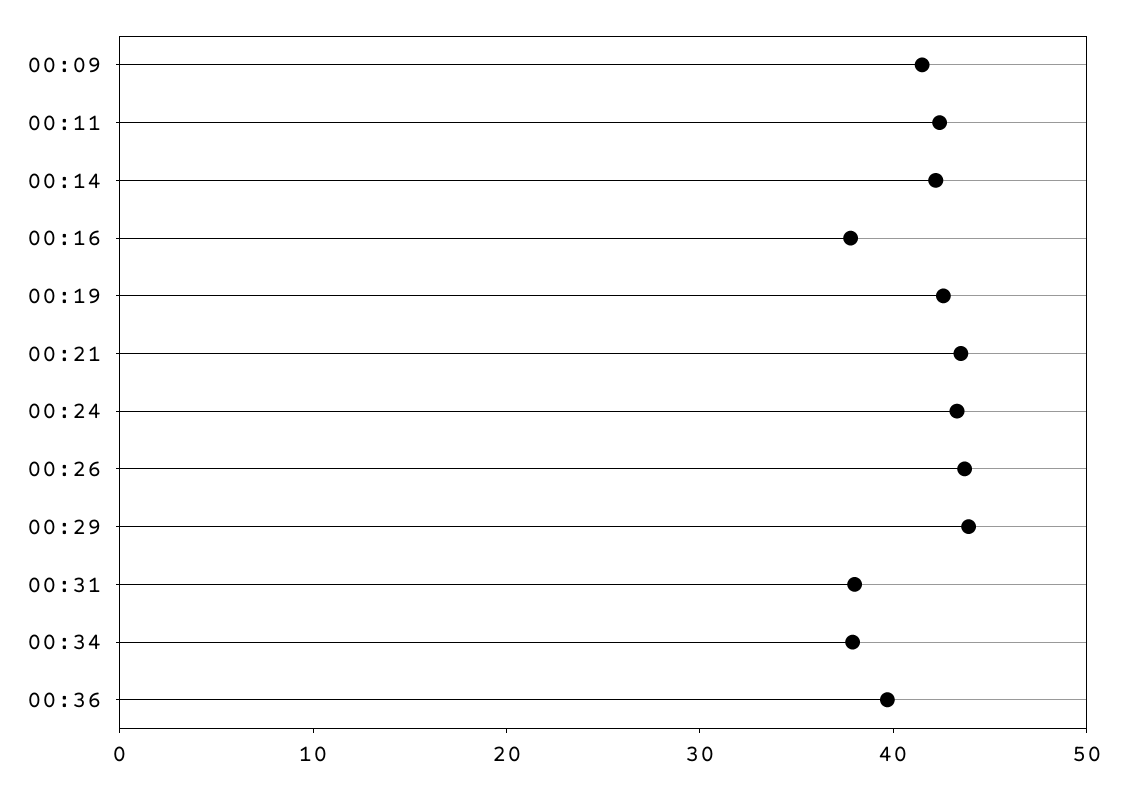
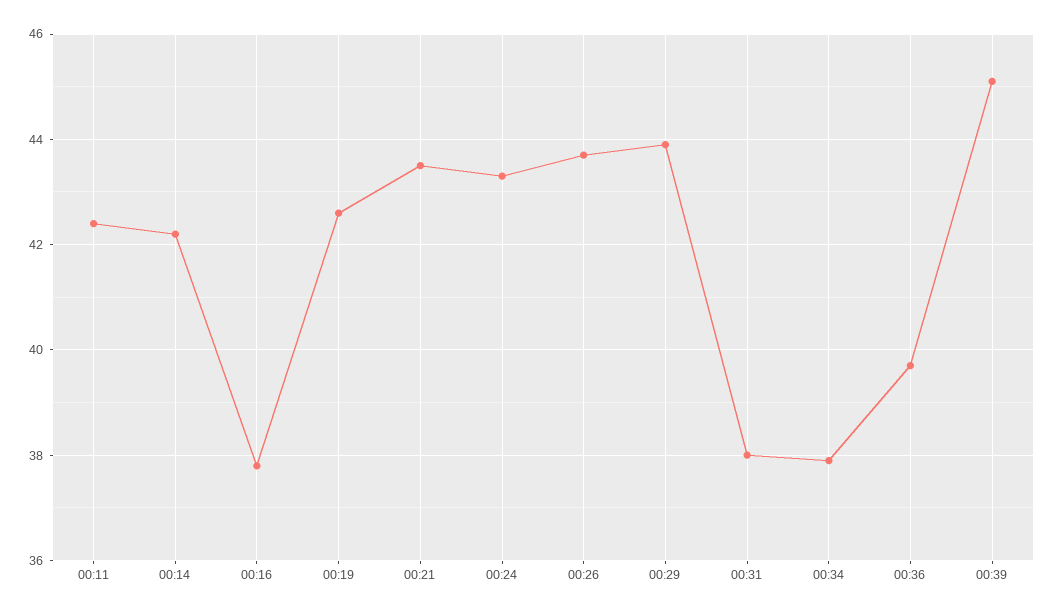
00:09: 42 -> none
00:39: none -> 45

